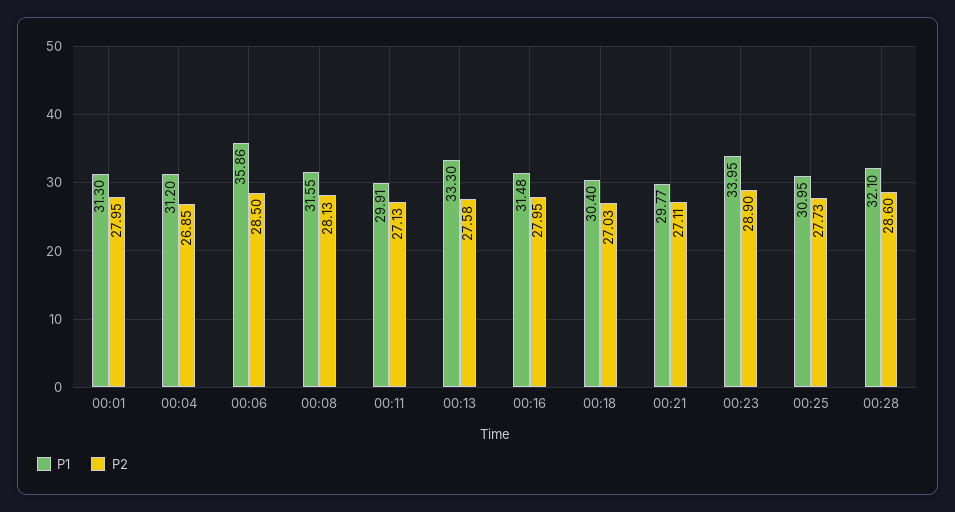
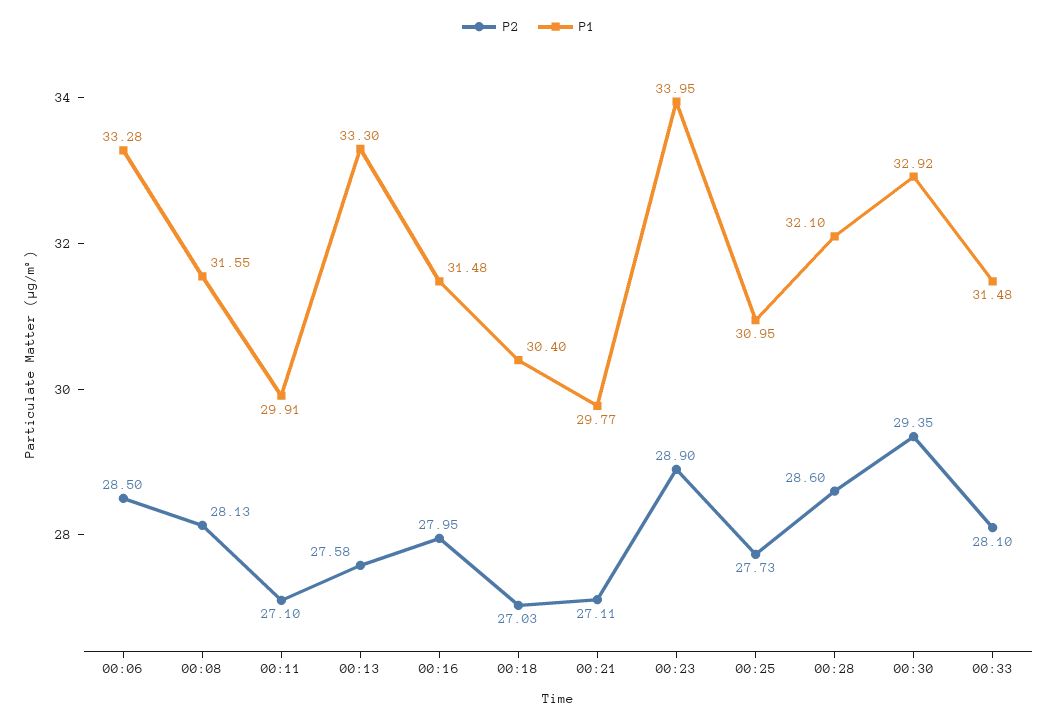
P1, 00:01: 31.3 -> none
P2, 00:01: 27.95 -> none
P1, 00:04: 31.2 -> none
P2, 00:04: 26.85 -> none
P1, 00:06: 35.86 -> 33.28
P2, 00:11: 27.13 -> 27.1
P2, 00:30: none -> 29.35
P1, 00:30: none -> 32.92
P2, 00:33: none -> 28.1
P1, 00:33: none -> 31.48

